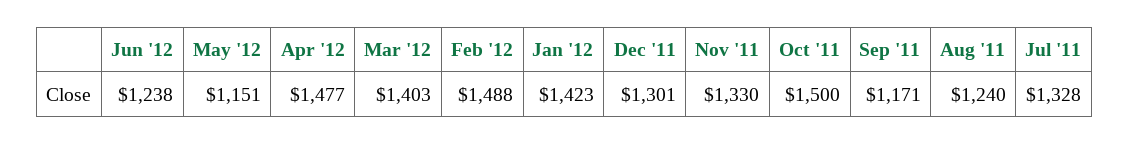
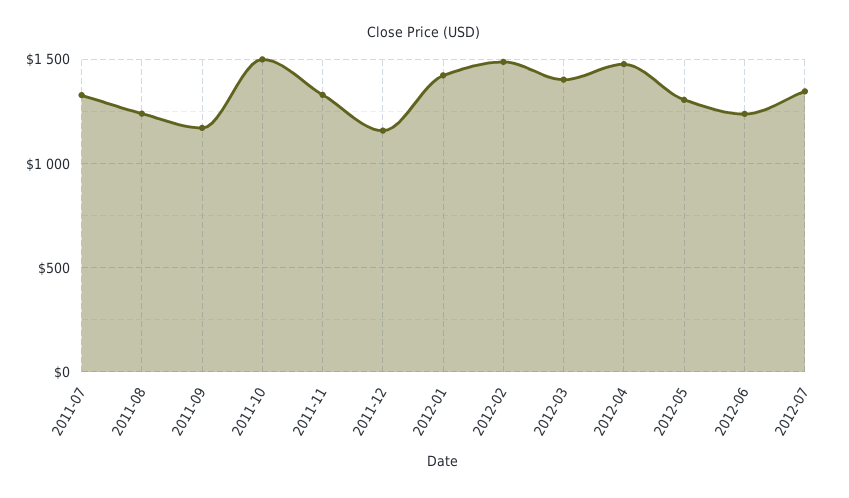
May '12: 1151 -> 1300
Dec '11: 1301 -> 1150
2012-07: none -> 1350

